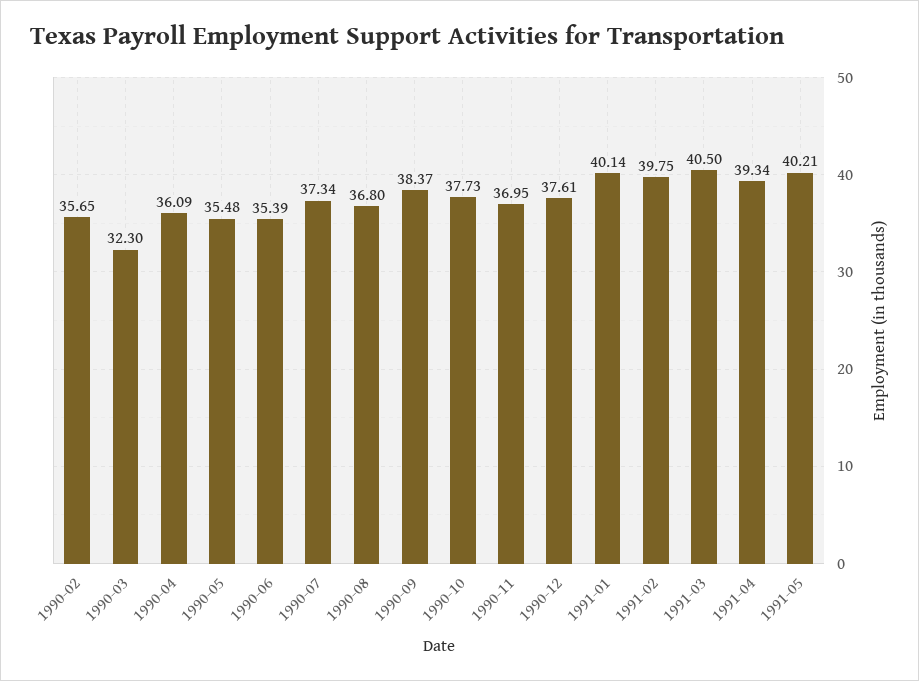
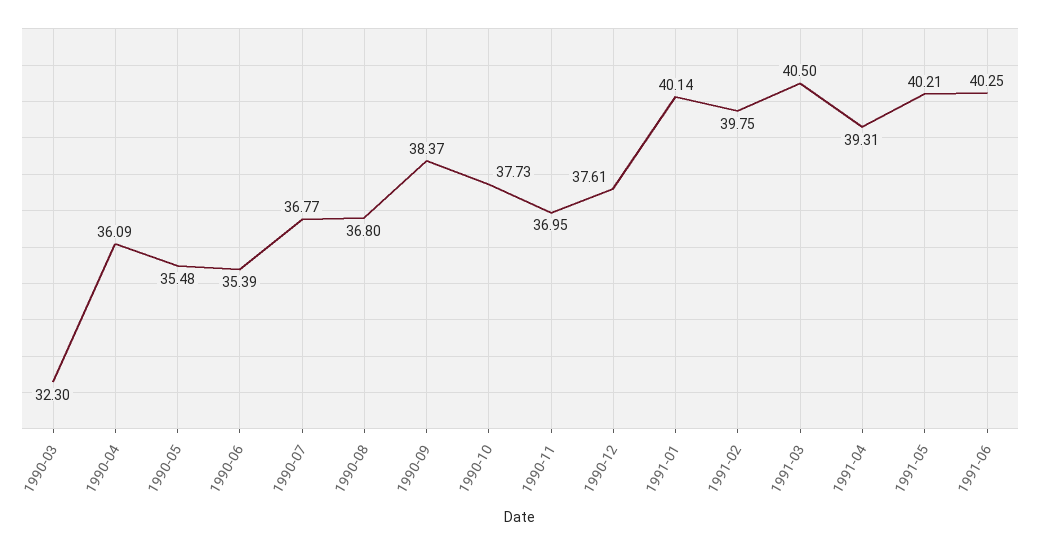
1990-02: 35.65 -> none
1990-07: 37.34 -> 36.77
1991-04: 39.34 -> 39.31
1991-06: none -> 40.25

